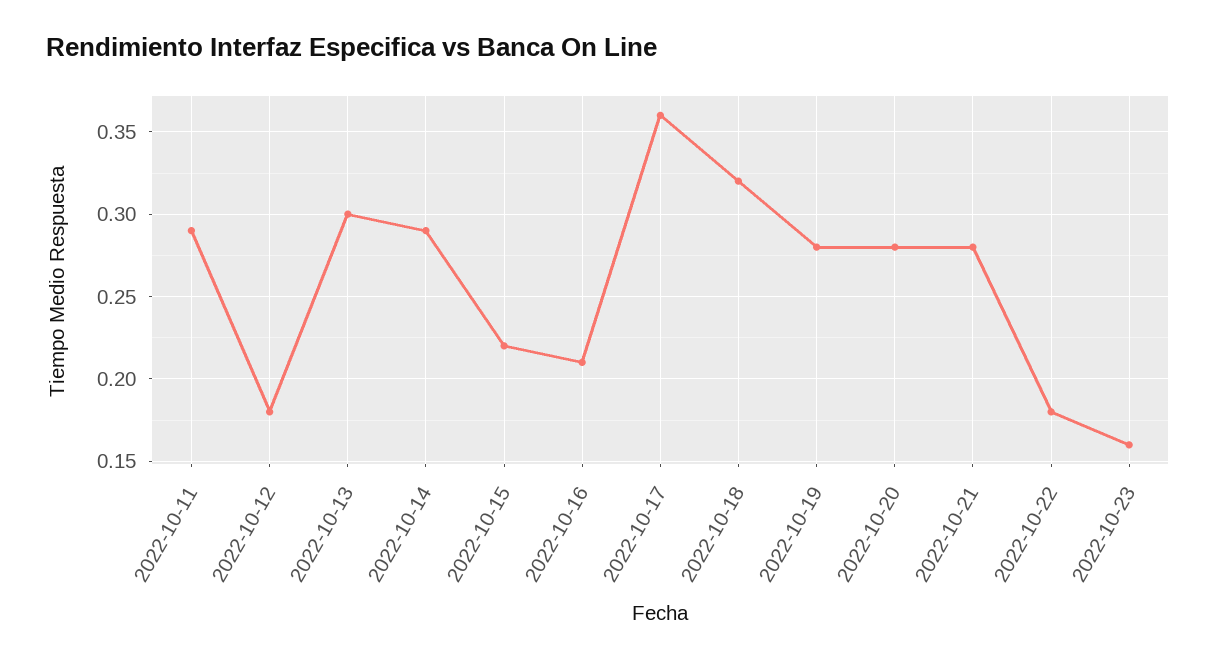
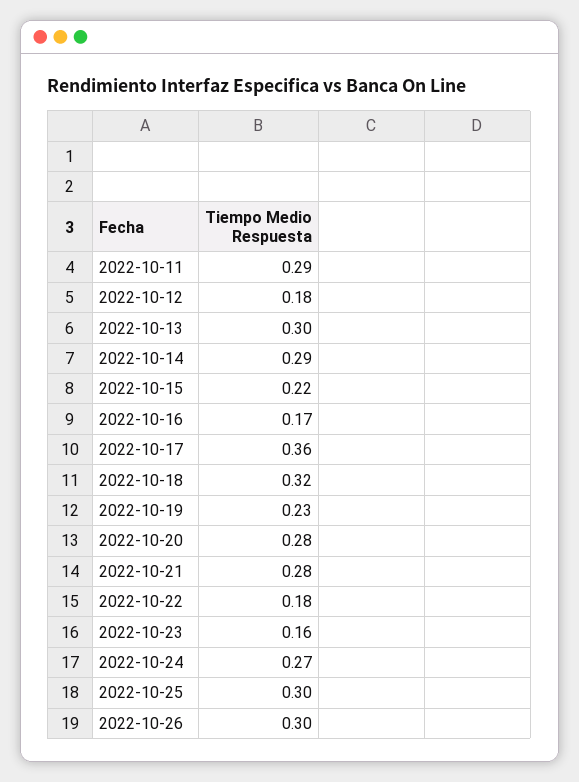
2022-10-16: 0.21 -> 0.17
2022-10-19: 0.28 -> 0.23
2022-10-24: none -> 0.27
2022-10-25: none -> 0.3
2022-10-26: none -> 0.3

